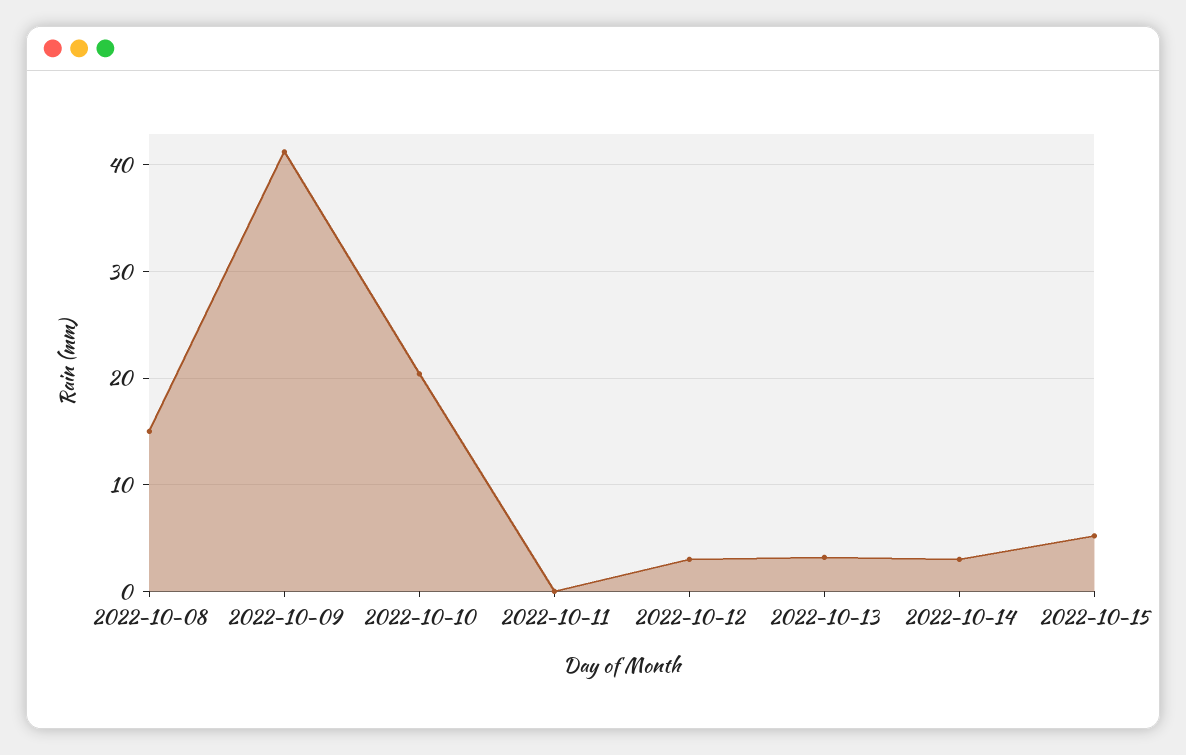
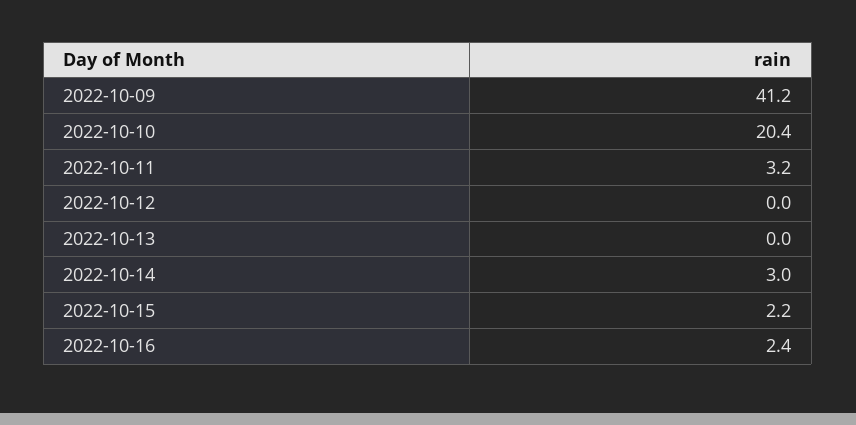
2022-10-08: 15 -> none
2022-10-11: 0 -> 3.2
2022-10-12: 3 -> 0
2022-10-13: 3 -> 0
2022-10-15: 5 -> 2.2
2022-10-16: none -> 2.4

